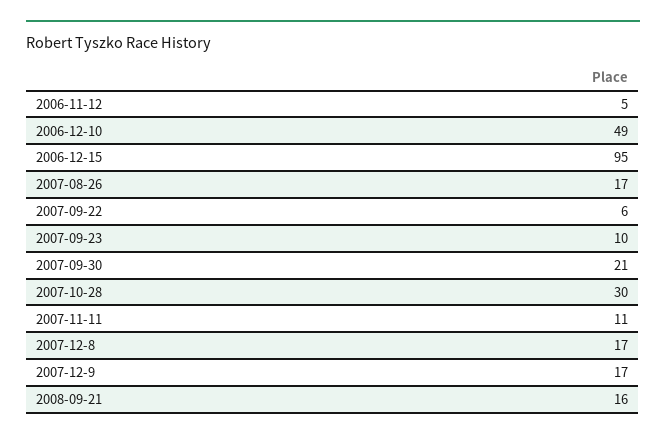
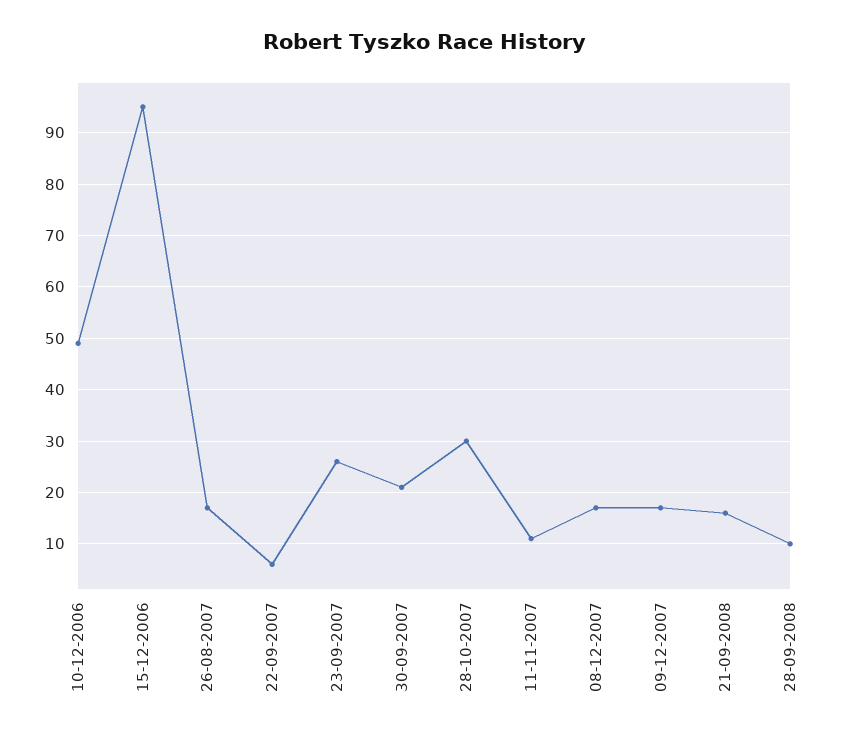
2006-11-12: 5 -> none
2007-09-23: 10 -> 25
28-09-2008: none -> 10

